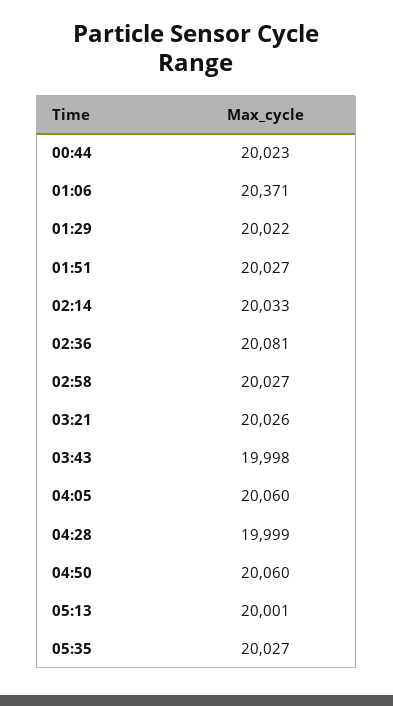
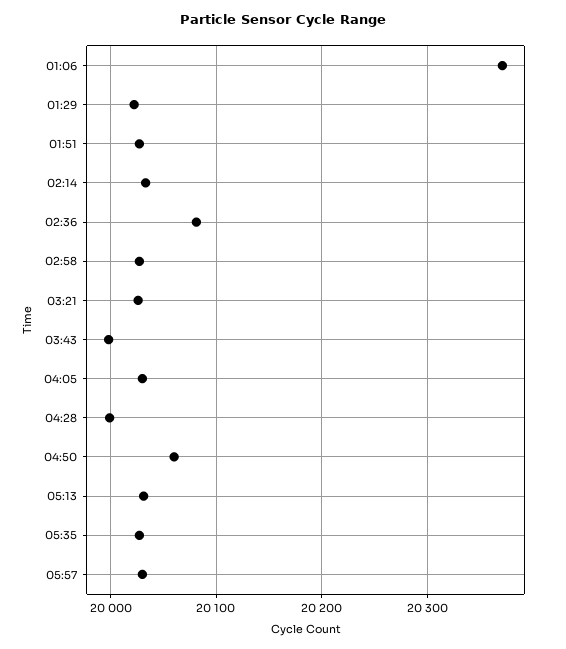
00:44: 20023 -> none
04:05: 20060 -> 20030
05:13: 20001 -> 20030
05:57: none -> 20030

